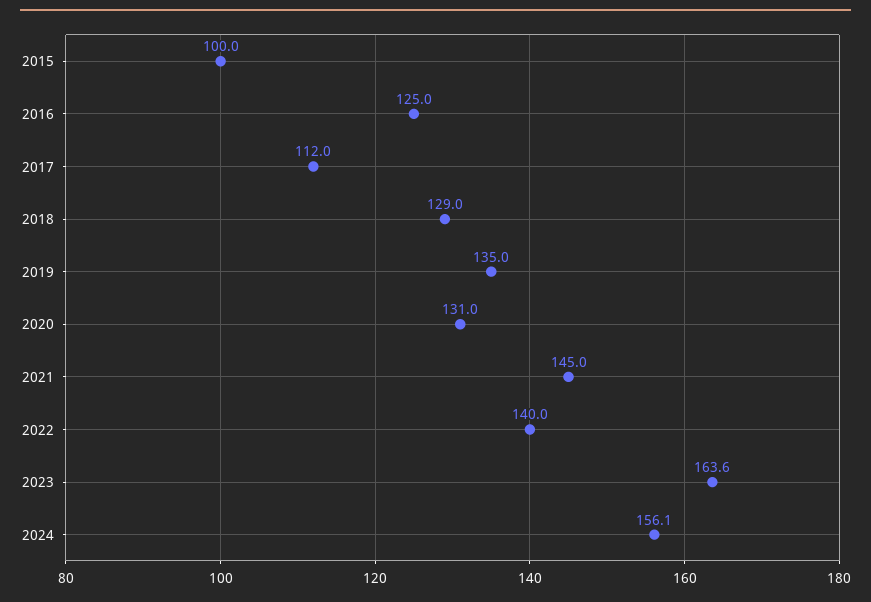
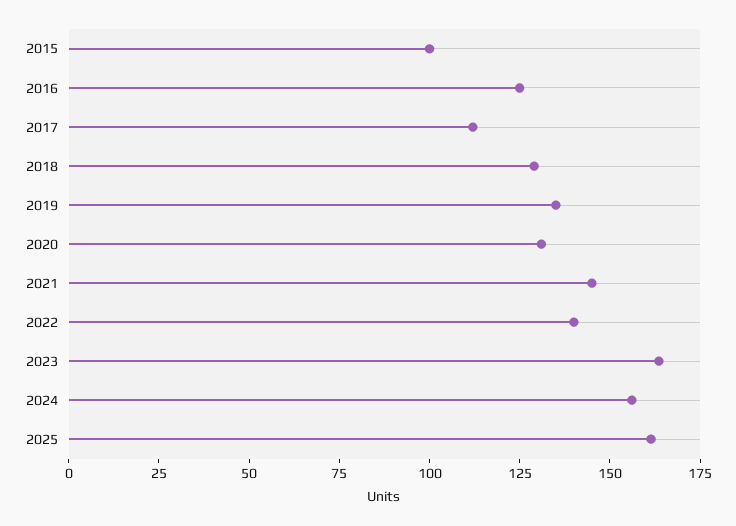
2025: none -> 160

